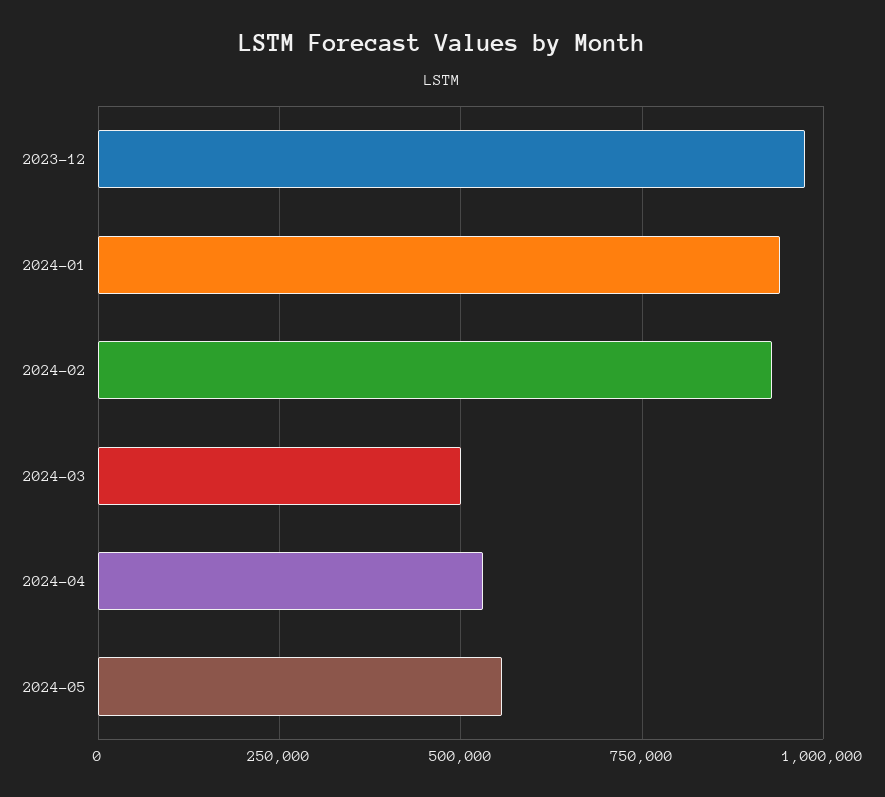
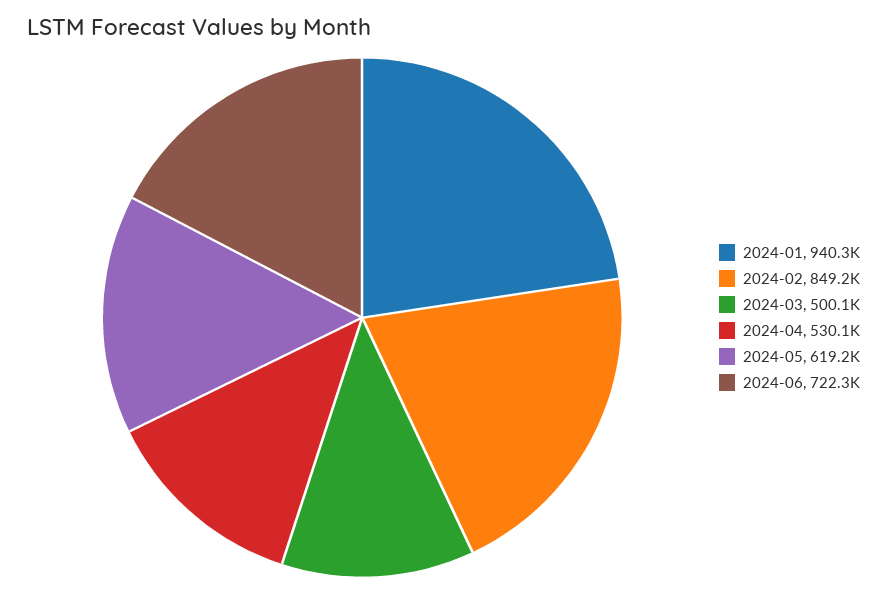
2023-12: 975000 -> none
2024-02: 925000 -> 849200
2024-05: 550000 -> 619200
2024-06: none -> 722300

